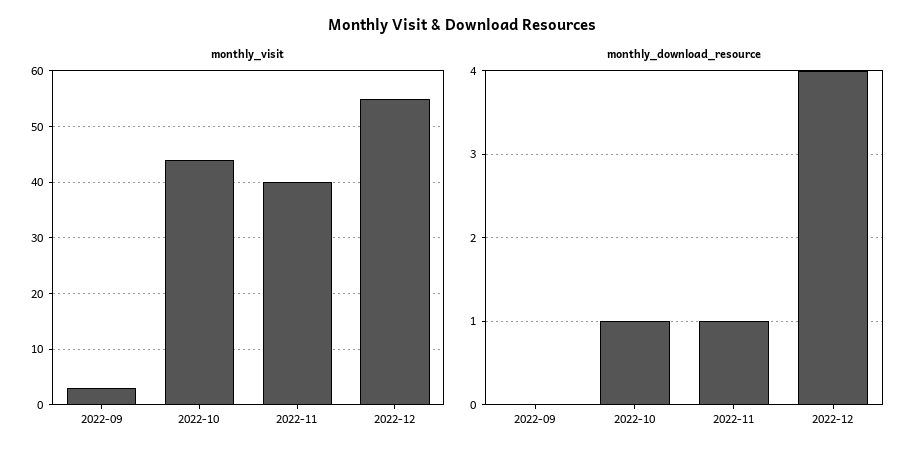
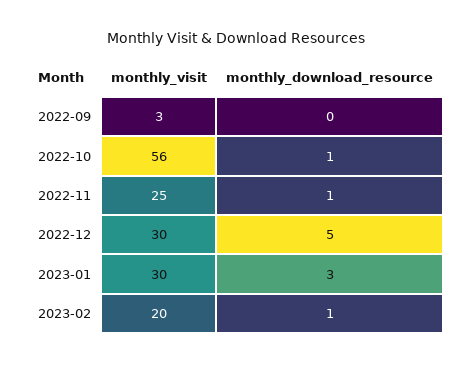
monthly_visit, 2022-10: 45 -> 56
monthly_visit, 2022-11: 40 -> 25
monthly_visit, 2022-12: 55 -> 30
monthly_download_resource, 2022-12: 4 -> 5
monthly_visit, 2023-01: none -> 30
monthly_download_resource, 2023-01: none -> 3
monthly_visit, 2023-02: none -> 20
monthly_download_resource, 2023-02: none -> 1

